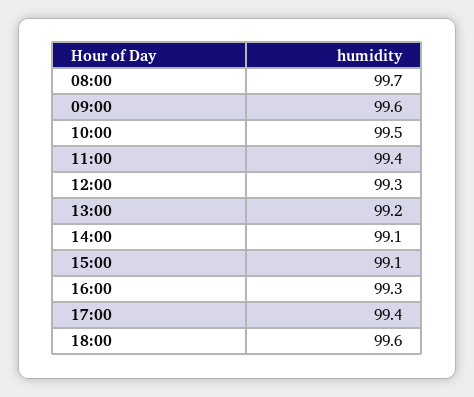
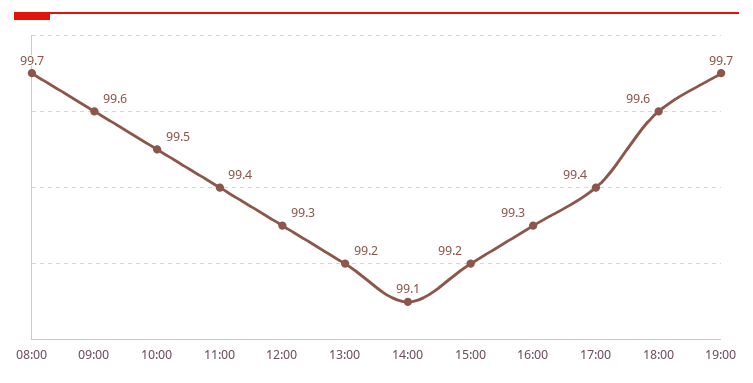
15:00: 99.1 -> 99.2
19:00: none -> 99.7

